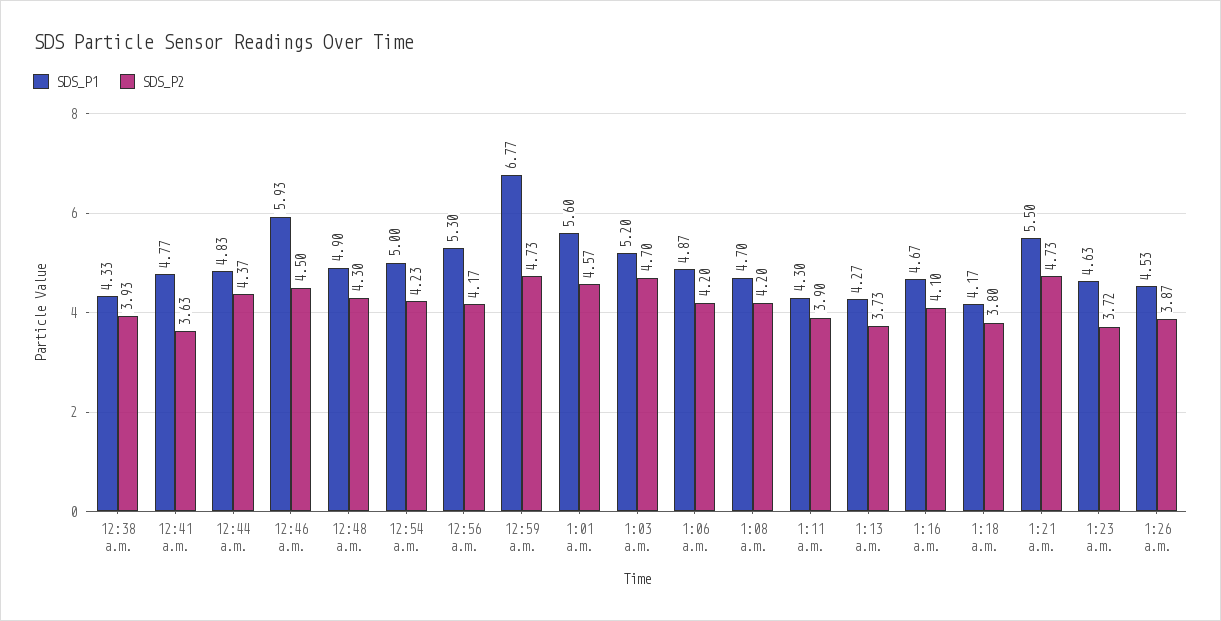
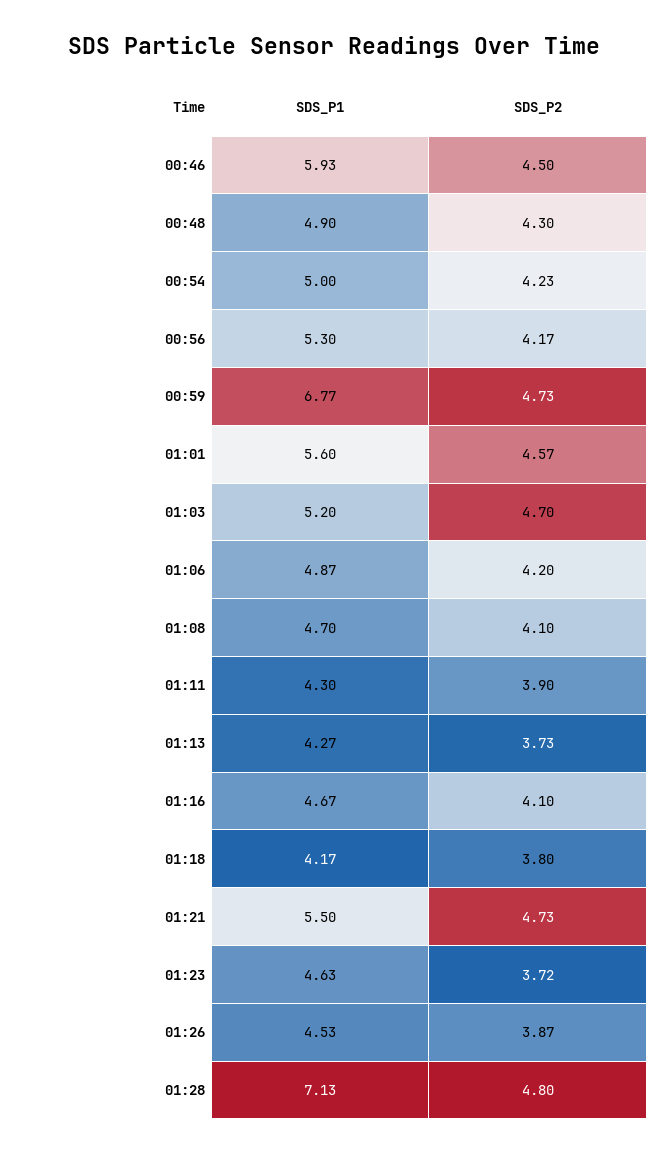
SDS_P1, 12:38 a.m.: 4.33 -> none
SDS_P2, 12:38 a.m.: 3.93 -> none
SDS_P1, 12:41 a.m.: 4.77 -> none
SDS_P2, 12:41 a.m.: 3.63 -> none
SDS_P1, 12:44 a.m.: 4.83 -> none
SDS_P2, 12:44 a.m.: 4.37 -> none
SDS_P2, 1:08 a.m.: 4.2 -> 4.1
SDS_P1, 01:28: none -> 7.13
SDS_P2, 01:28: none -> 4.8

